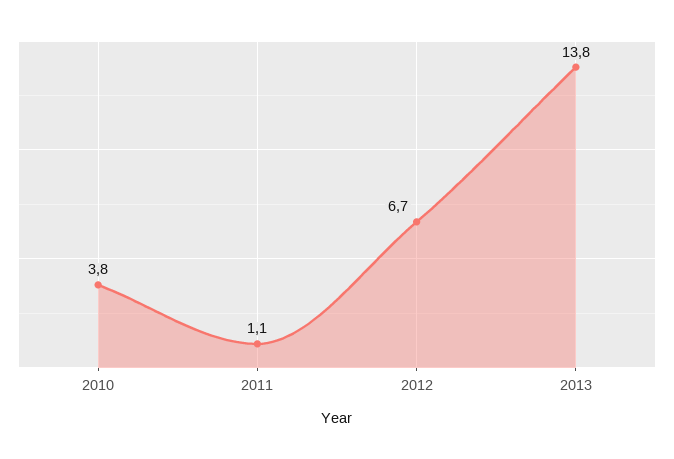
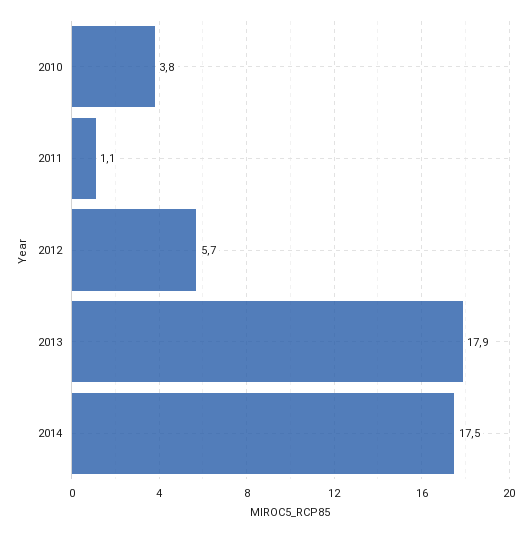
2012: 6.7 -> 5.7
2013: 13.8 -> 17.9
2014: none -> 17.5

